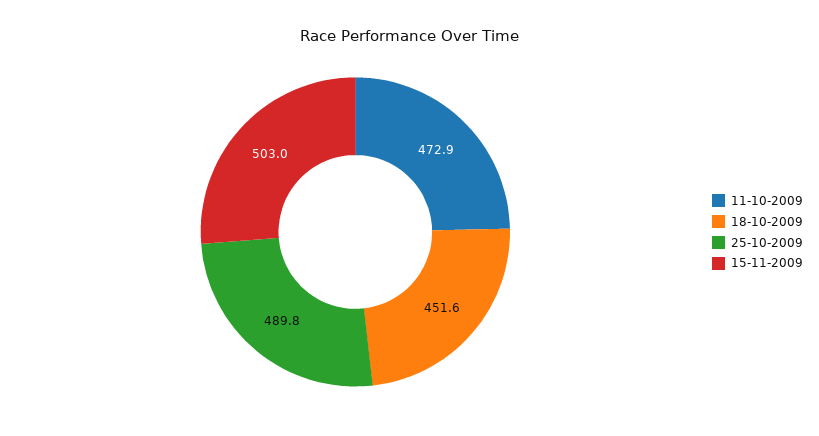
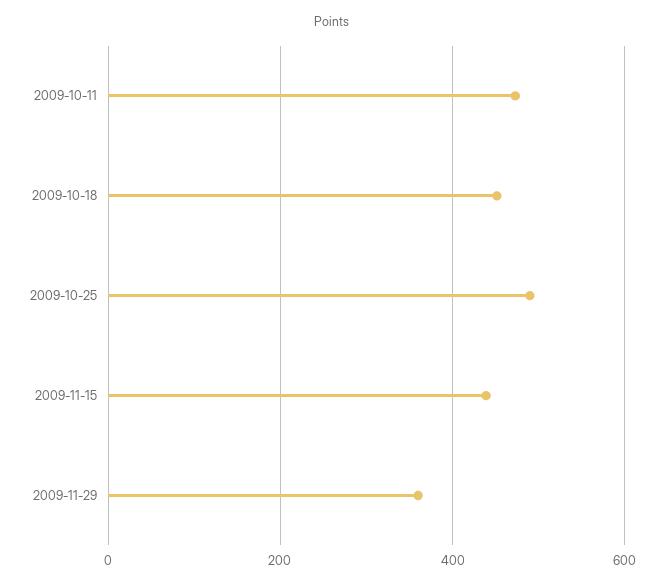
15-11-2009: 503 -> 440
2009-11-29: none -> 360

